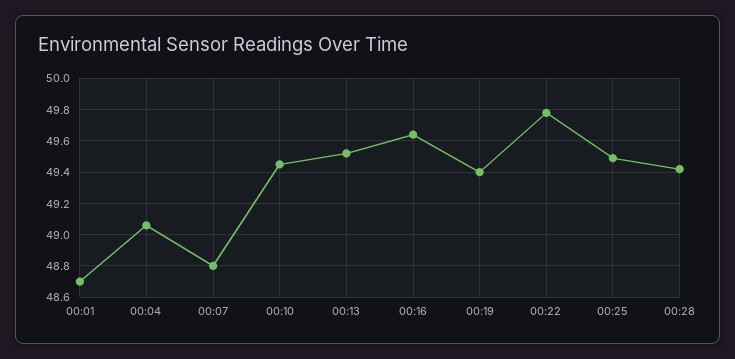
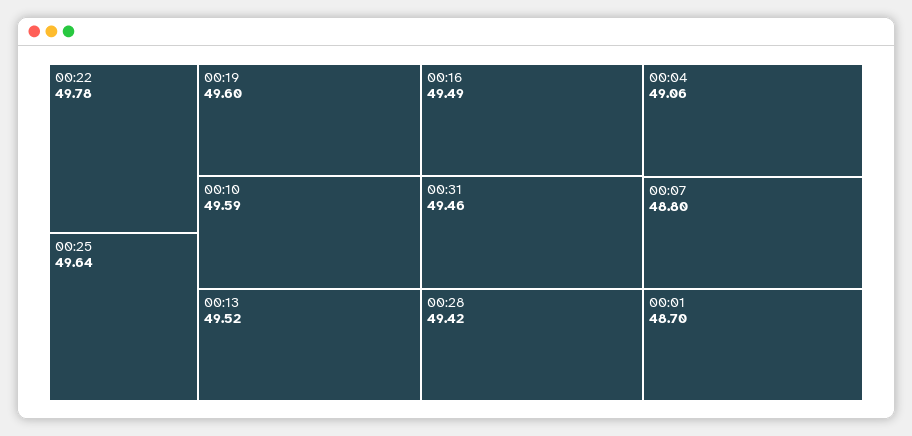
00:10: 49.45 -> 49.59
00:16: 49.65 -> 49.49
00:19: 49.4 -> 49.6
00:25: 49.5 -> 49.64
00:31: none -> 49.46

